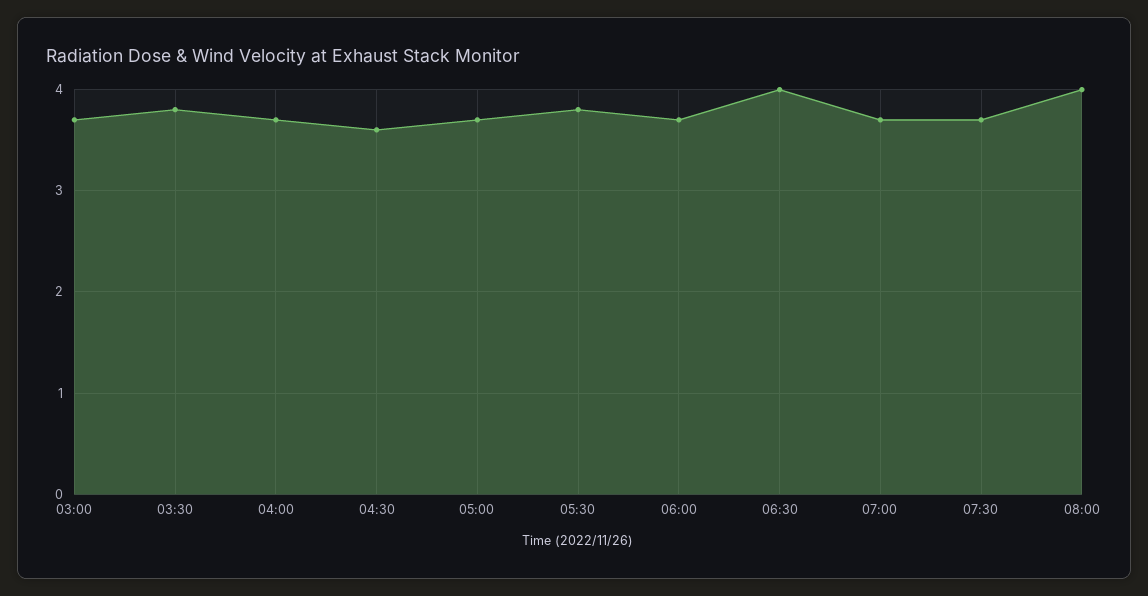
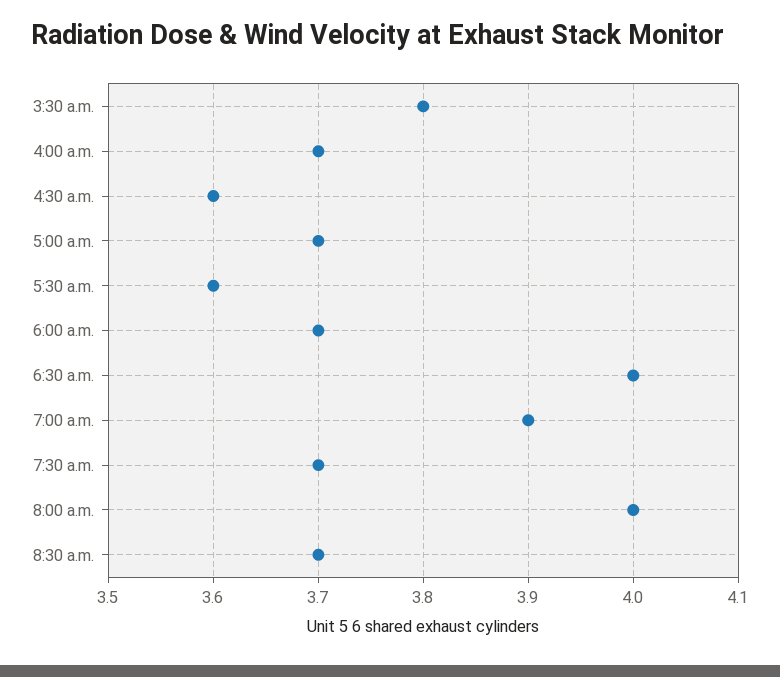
03:00: 3.7 -> none
05:30: 3.8 -> 3.6
07:00: 3.7 -> 3.9
8:30 a.m.: none -> 3.7

